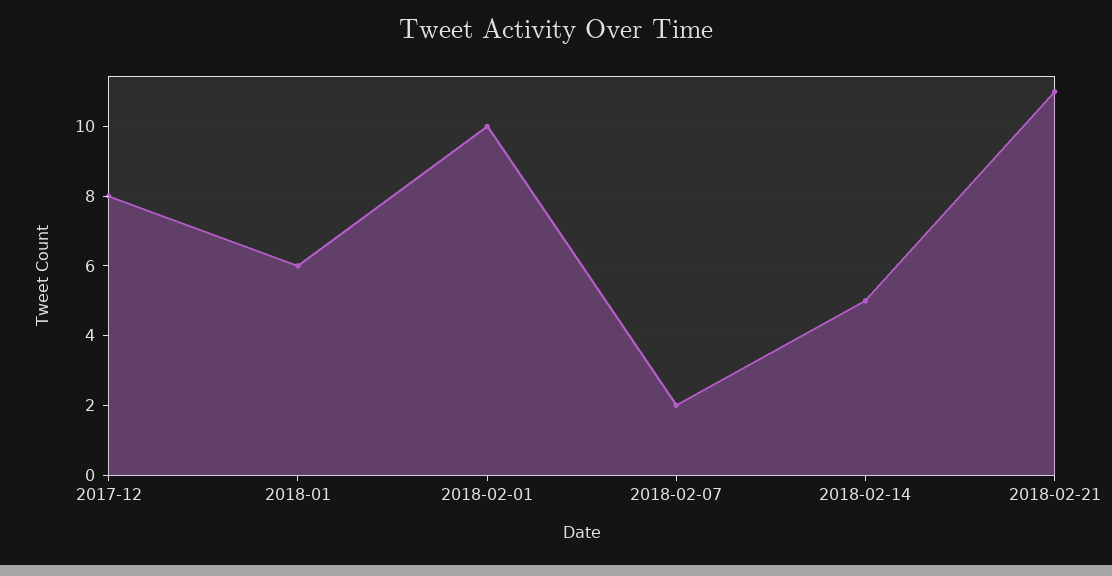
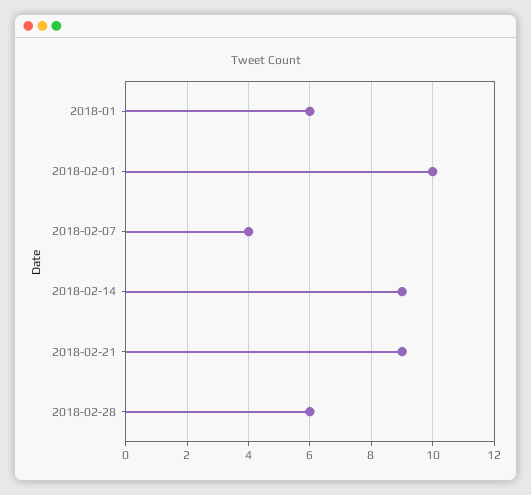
2017-12: 8 -> none
2018-02-07: 2 -> 4
2018-02-14: 5 -> 9
2018-02-21: 11 -> 9
2018-02-28: none -> 6

